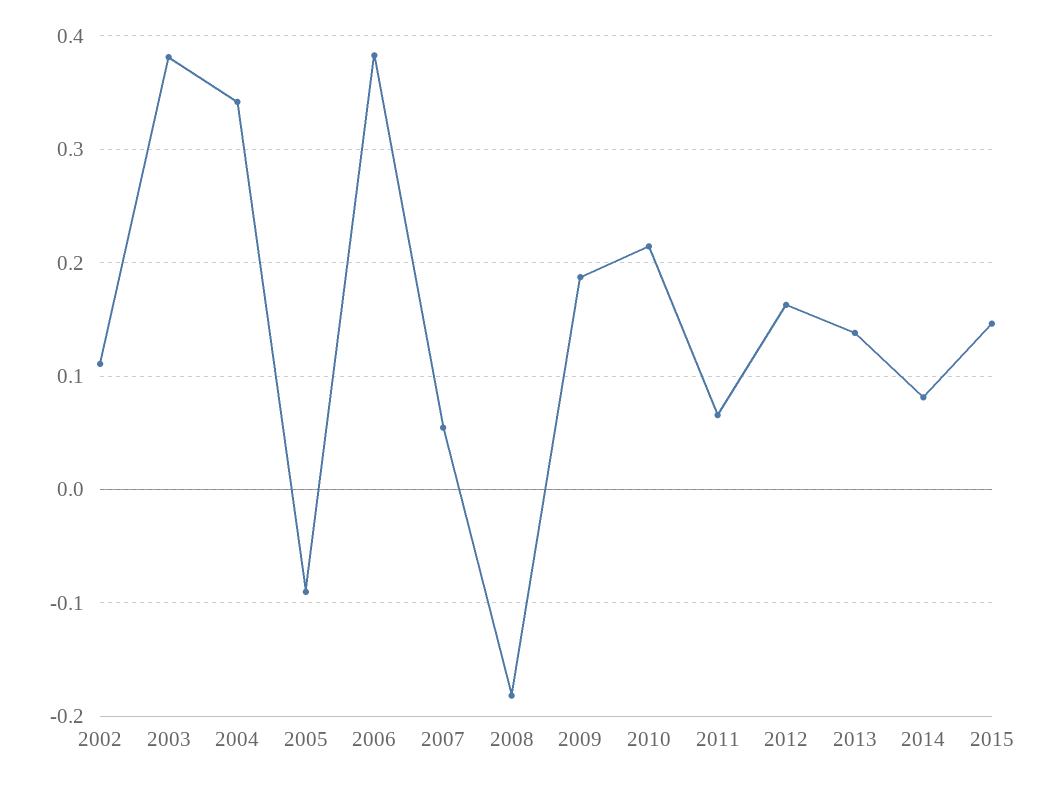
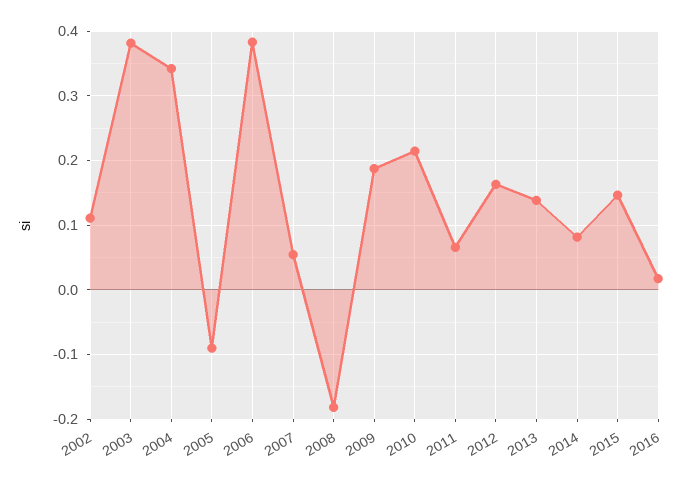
2016: none -> 0.02

